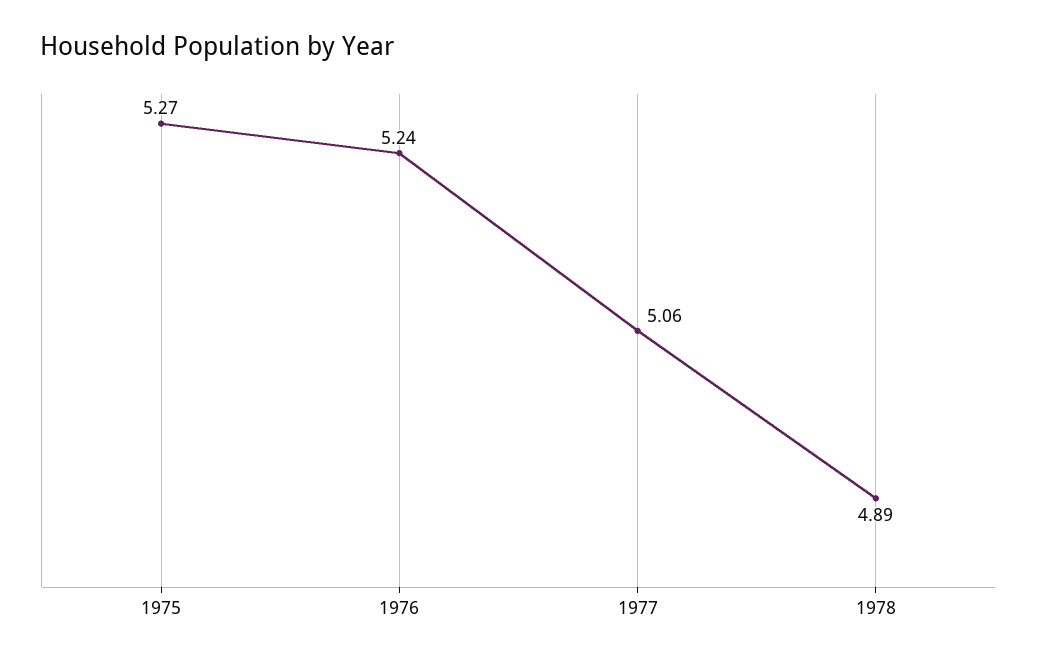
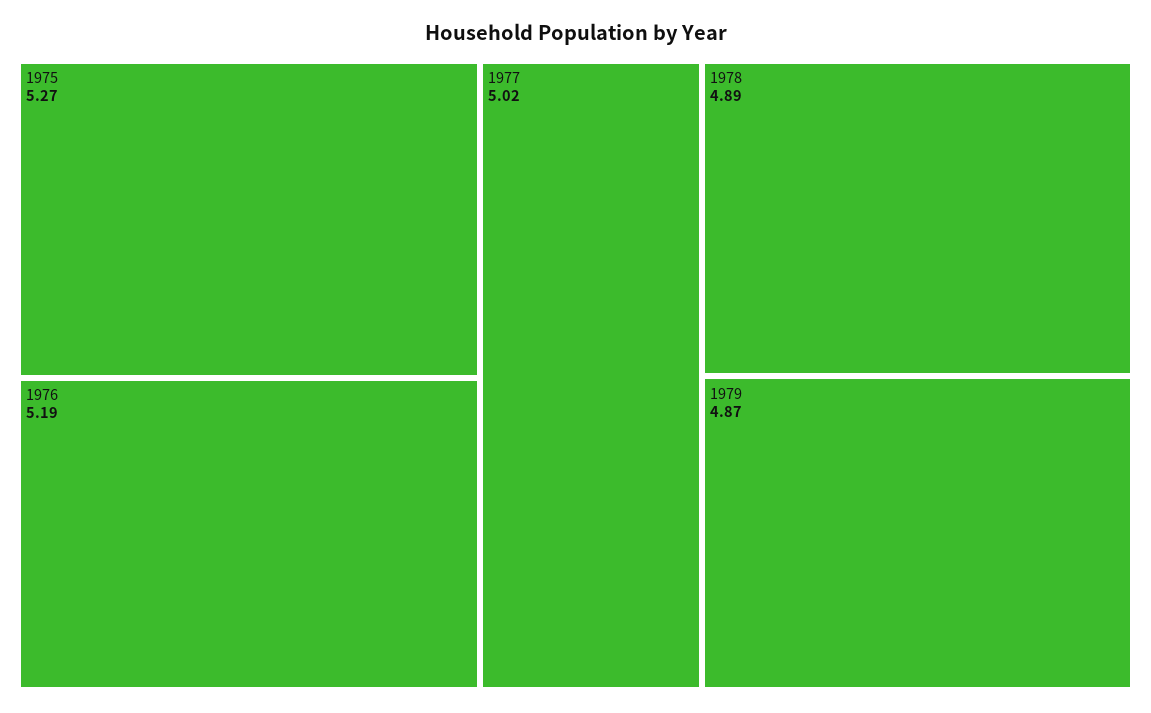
1976: 5.24 -> 5.19
1977: 5.06 -> 5.02
1979: none -> 4.87

